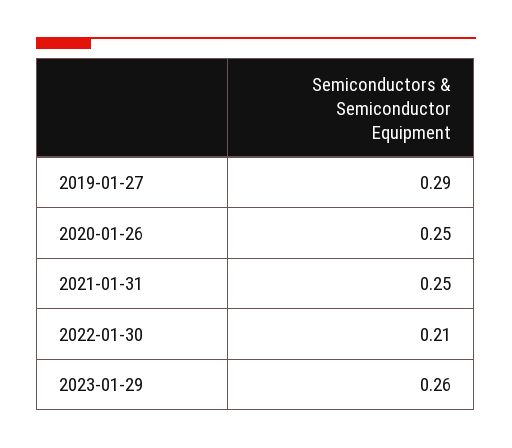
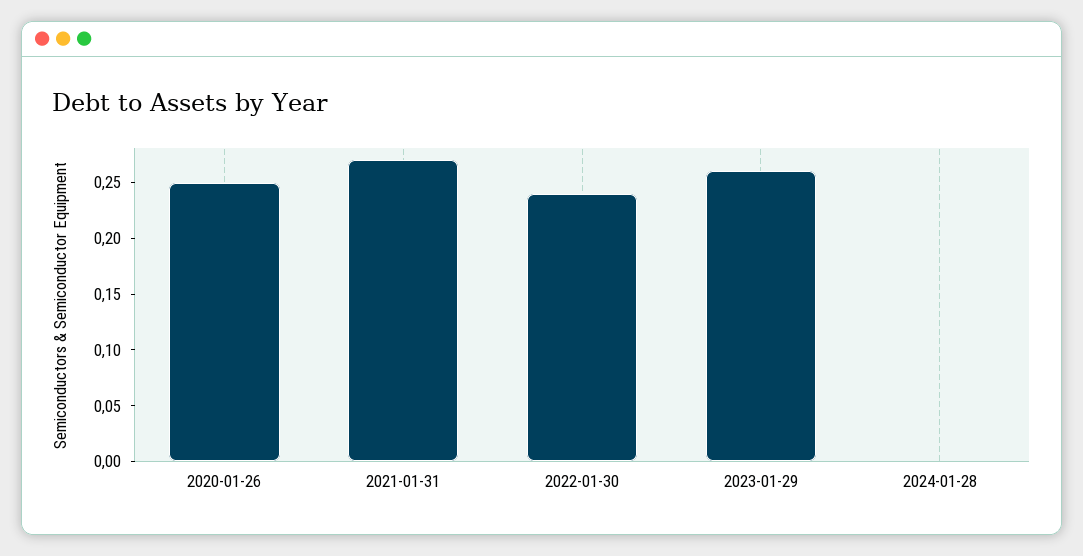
2019-01-27: 0.29 -> none
2021-01-31: 0.25 -> 0.27
2022-01-30: 0.21 -> 0.24
2024-01-28: none -> 0

